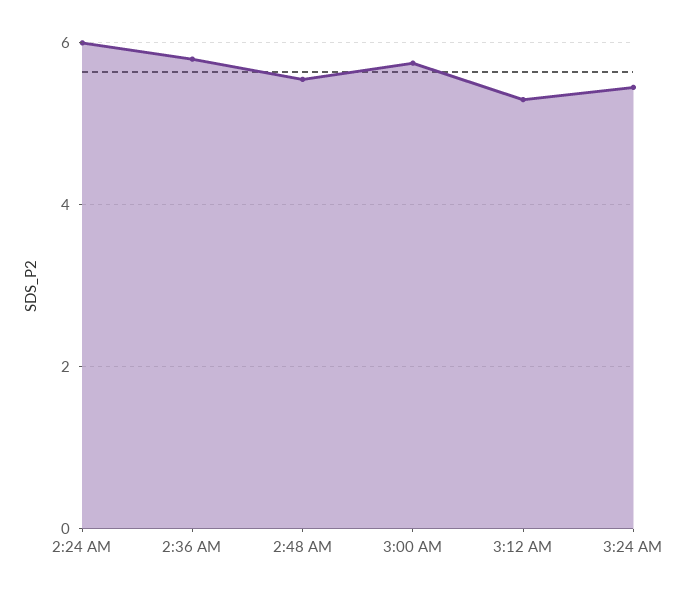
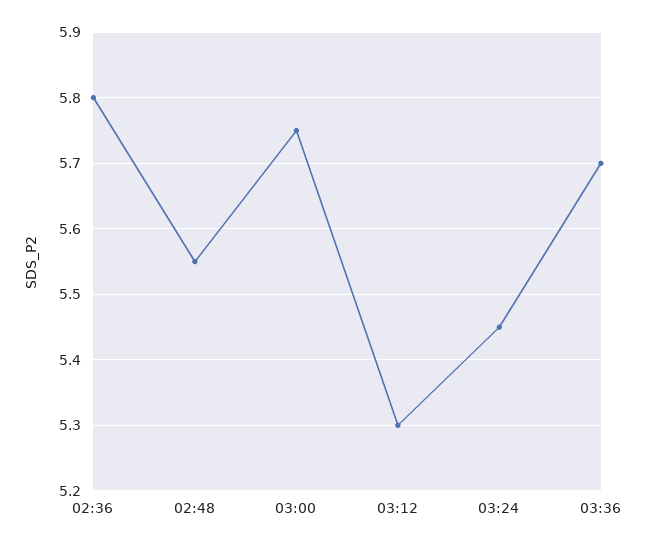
2:24 AM: 6 -> none
03:36: none -> 5.7

